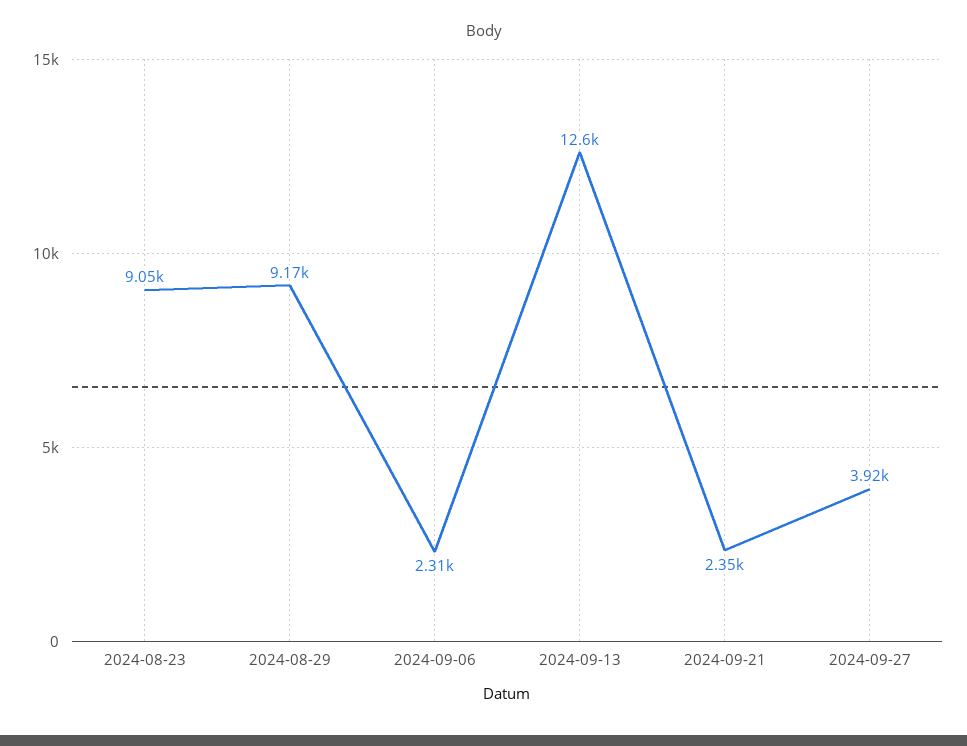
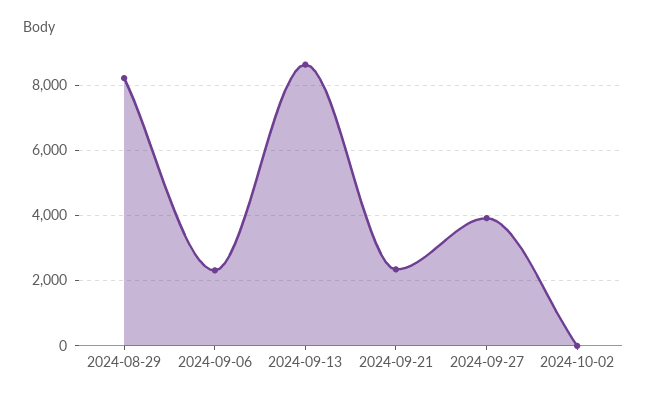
2024-08-23: 9050 -> none
2024-08-29: 9170 -> 8200
2024-09-13: 12600 -> 8600
2024-10-02: none -> 0

